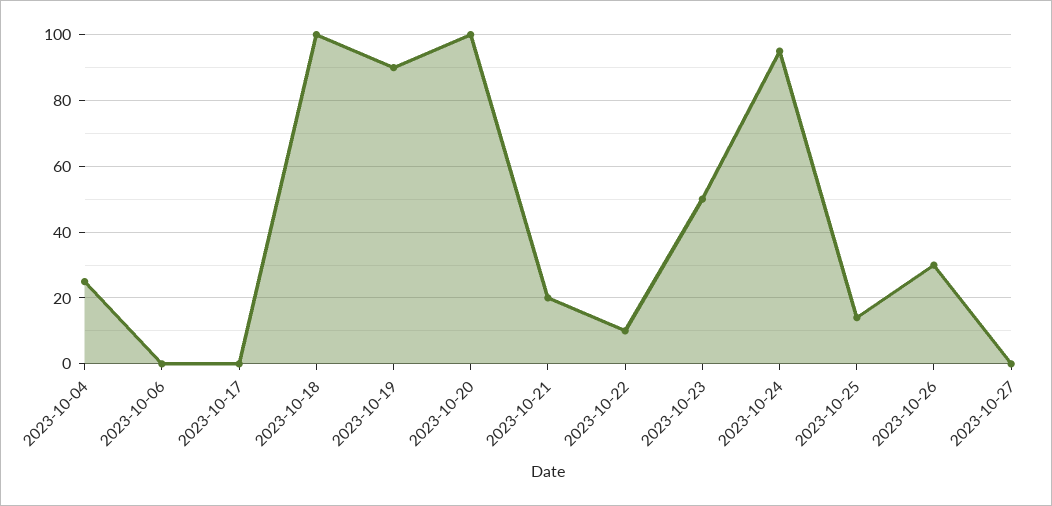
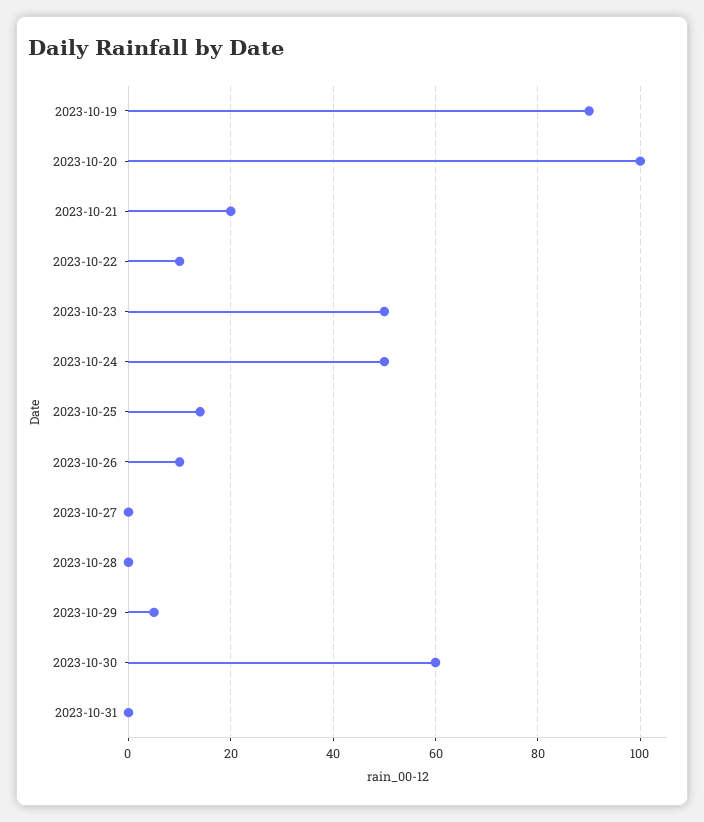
2023-10-04: 25 -> none
2023-10-06: 0 -> none
2023-10-17: 0 -> none
2023-10-18: 100 -> none
2023-10-24: 95 -> 50
2023-10-26: 30 -> 10
2023-10-28: none -> 0
2023-10-29: none -> 5
2023-10-30: none -> 60
2023-10-31: none -> 0

